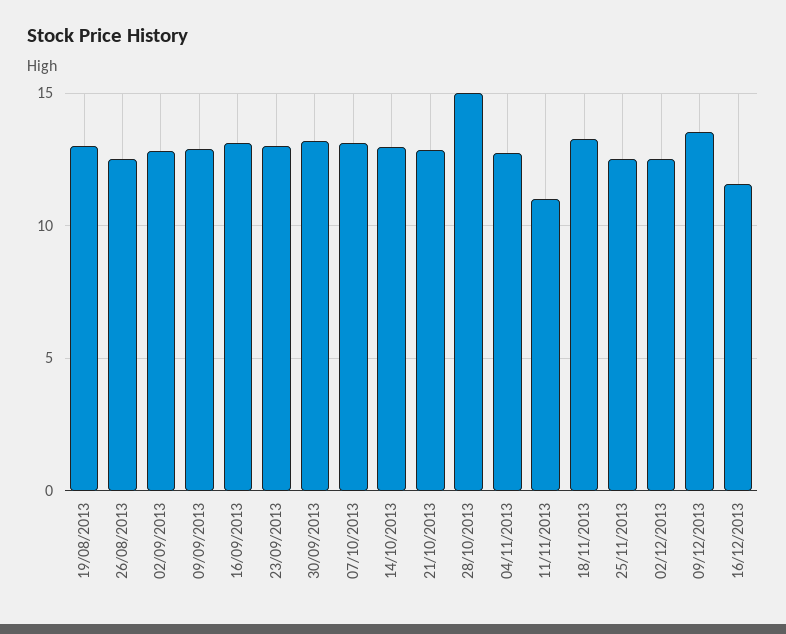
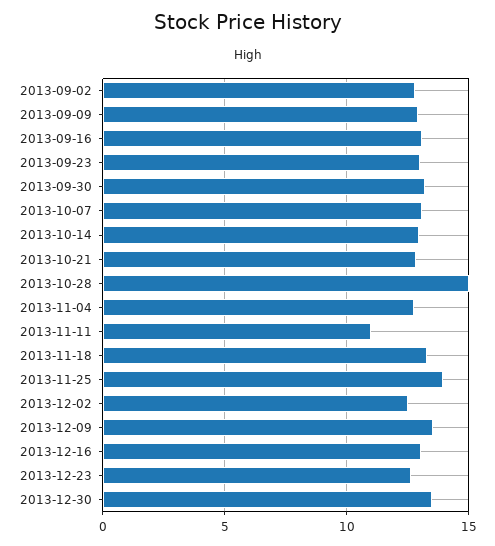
19/08/2013: 13 -> none
26/08/2013: 12.5 -> none
25/11/2013: 12.5 -> 14
16/12/2013: 11.5 -> 13
2013-12-23: none -> 12.5
2013-12-30: none -> 13.5

